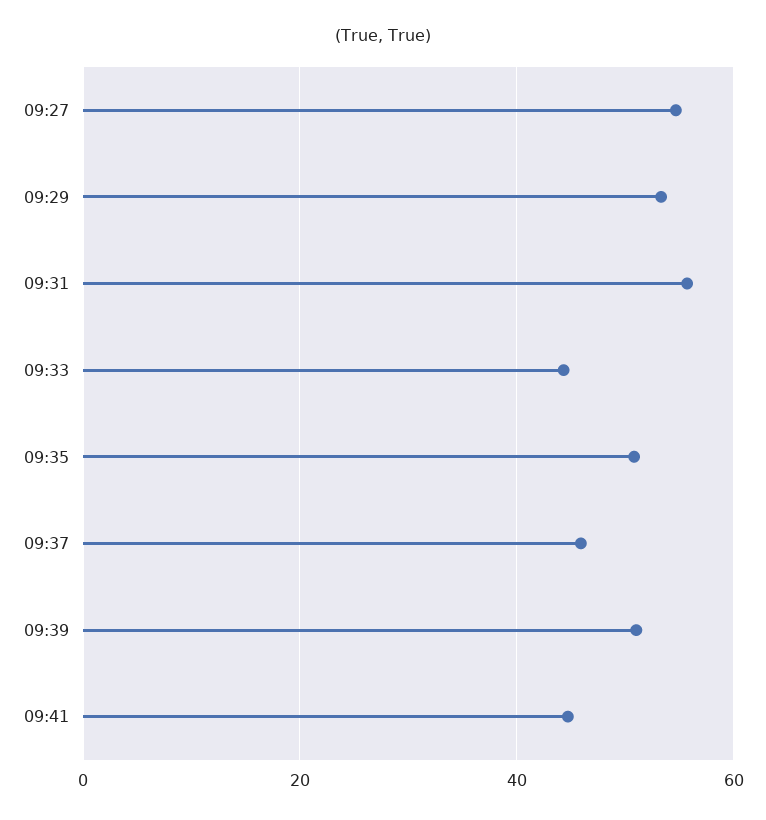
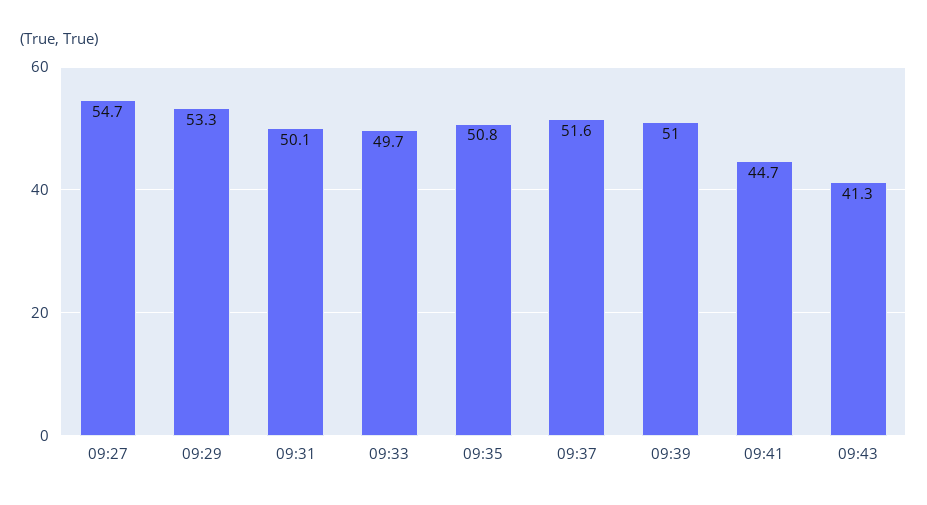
09:31: 56 -> 50.1
09:33: 44 -> 49.7
09:37: 46 -> 51.6
09:43: none -> 41.3

